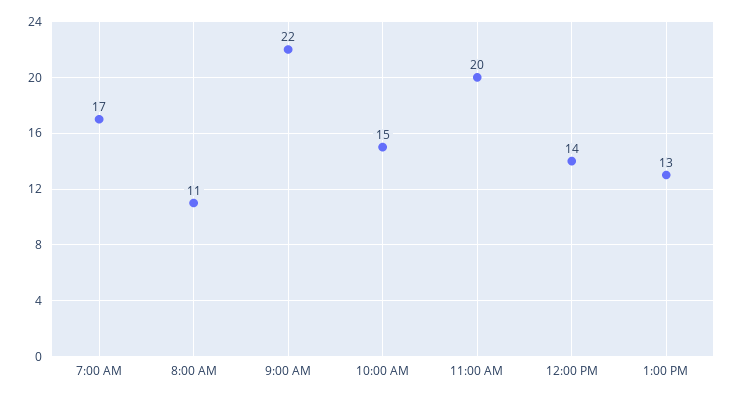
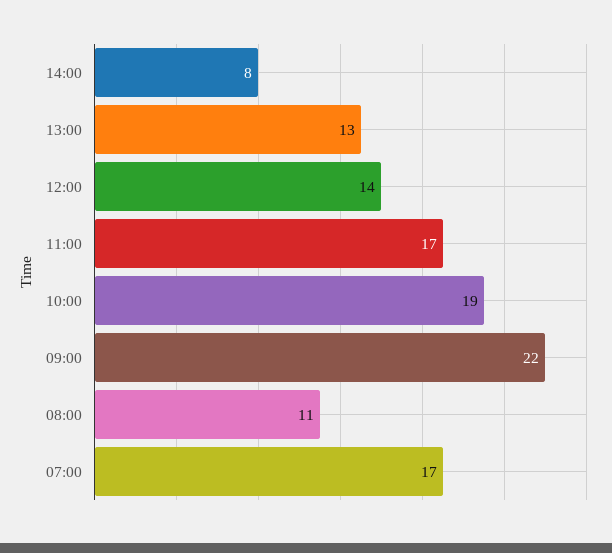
10:00 AM: 15 -> 19
11:00 AM: 20 -> 17
14:00: none -> 8

